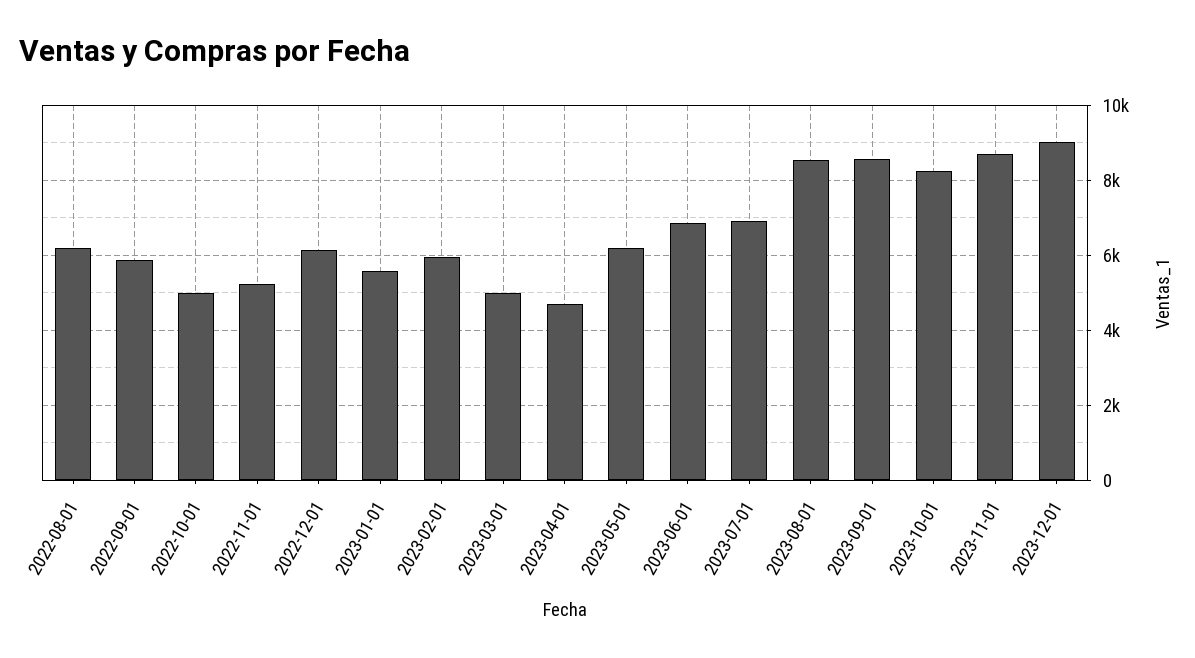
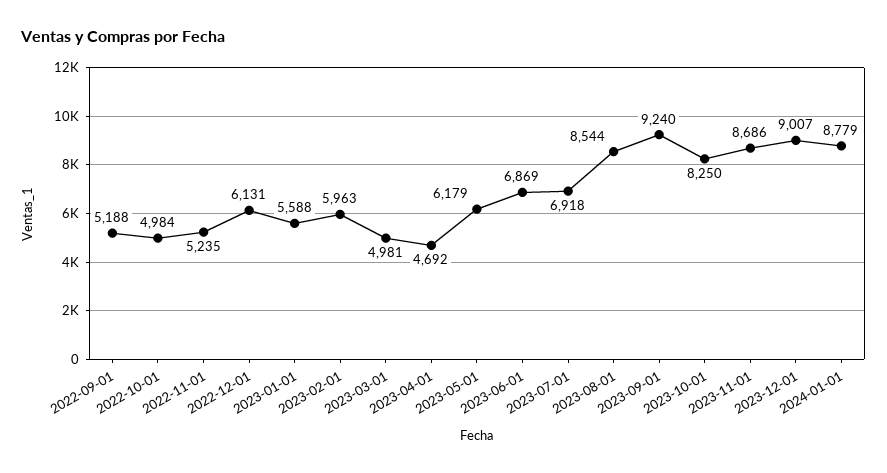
2022-08-01: 6200 -> none
2022-09-01: 5800 -> 5188
2023-09-01: 8600 -> 9240
2024-01-01: none -> 8779

